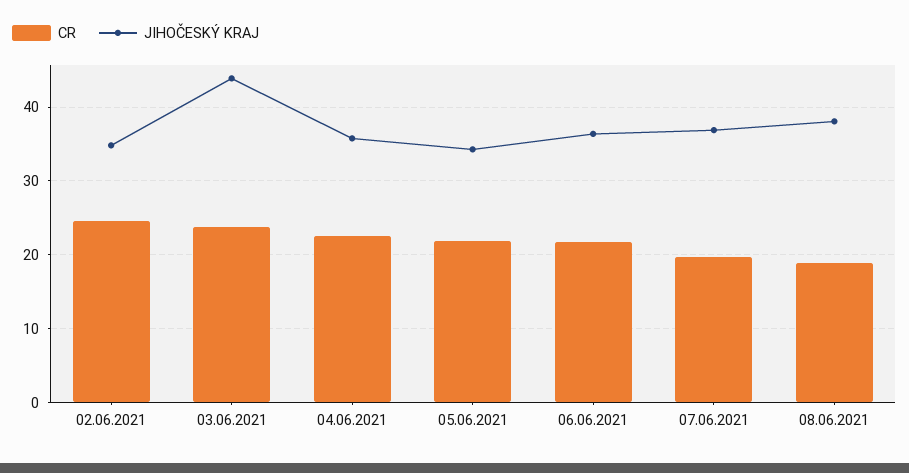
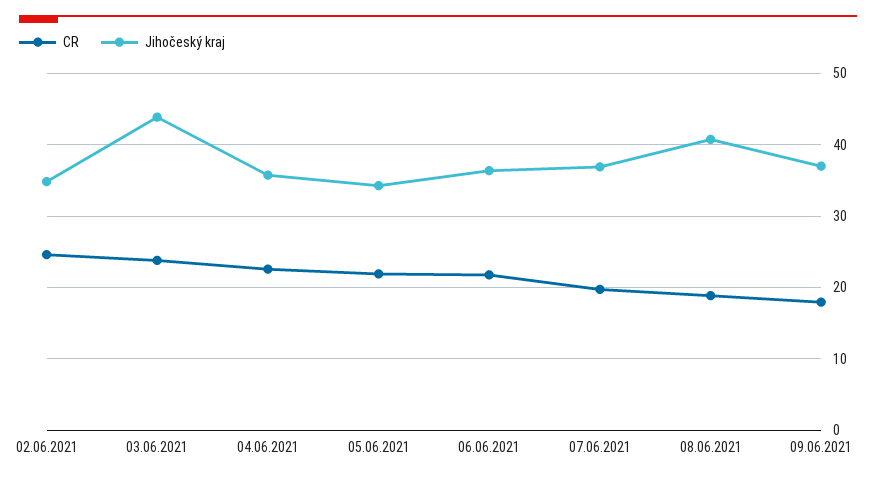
JIHOČESKÝ KRAJ, 08.06.2021: 38 -> 41
CR, 09.06.2021: none -> 18
JIHOČESKÝ KRAJ, 09.06.2021: none -> 37

